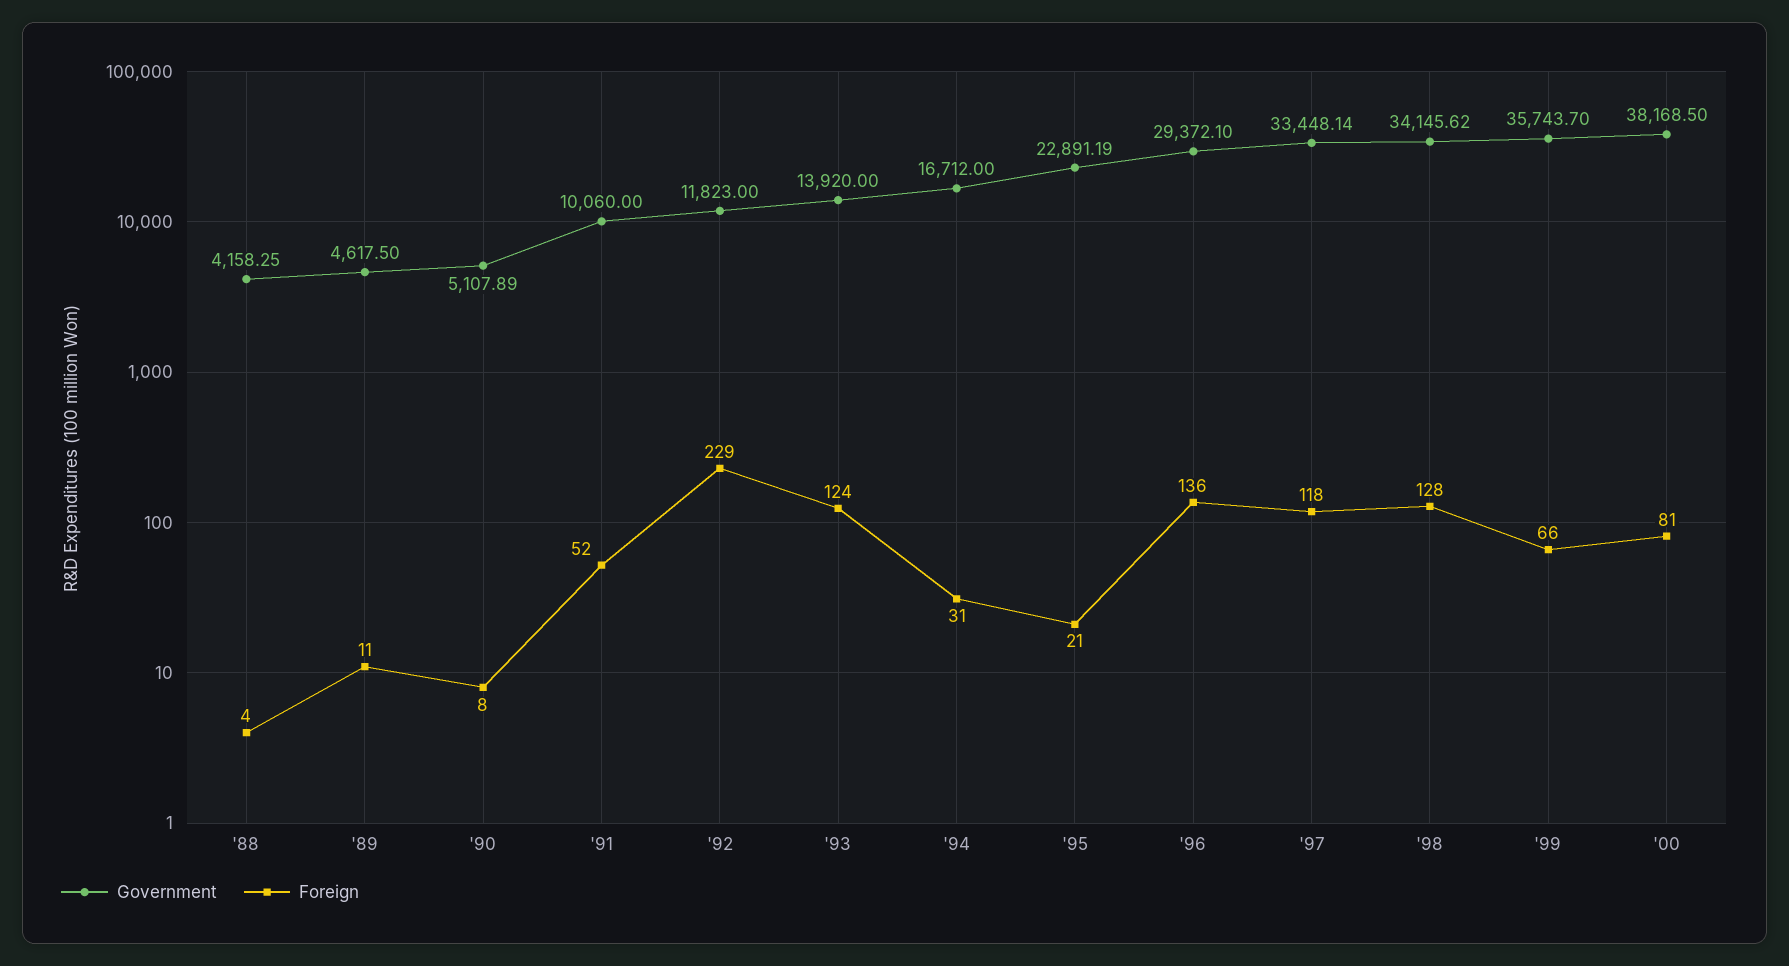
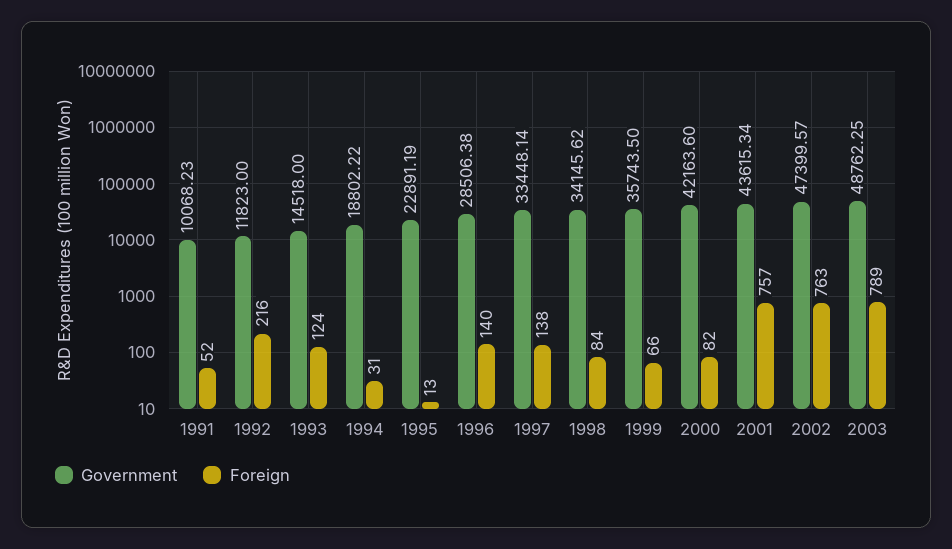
Government, '88: 4158.25 -> none
Foreign, '88: 4 -> none
Government, '89: 4617.5 -> none
Foreign, '89: 11 -> none
Government, '90: 5107.89 -> none
Foreign, '90: 8 -> none
Government, '91: 10060 -> 10068.23
Foreign, '92: 229 -> 216
Government, '93: 13920 -> 14518
Government, '94: 16712 -> 18802.22
Foreign, '95: 21 -> 13
Government, '96: 29372.1 -> 28506.38
Foreign, '96: 136 -> 140
Foreign, '97: 118 -> 138
Foreign, '98: 128 -> 84
Government, '99: 35743.7 -> 35743.5
Government, '00: 38168.5 -> 42163.6
Foreign, '00: 81 -> 82
Government, 2001: none -> 43615.34
Foreign, 2001: none -> 757
Government, 2002: none -> 47399.57
Foreign, 2002: none -> 763
Government, 2003: none -> 48762.25
Foreign, 2003: none -> 789

